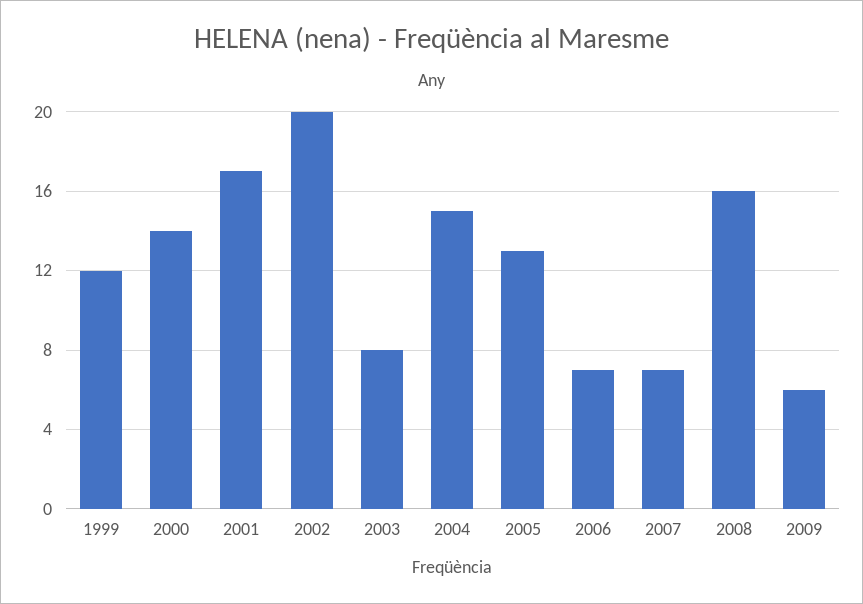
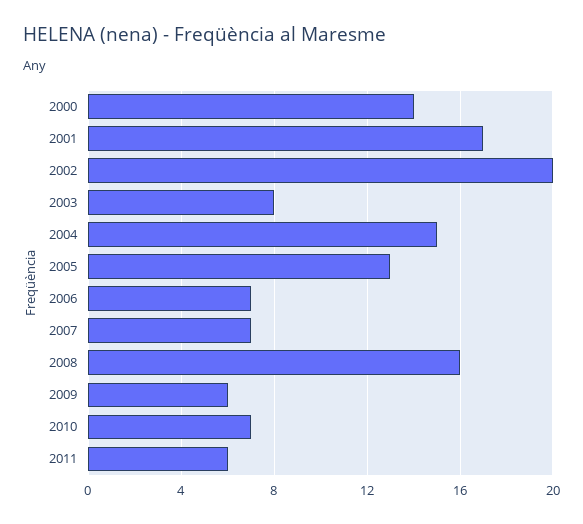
1999: 12 -> none
2010: none -> 7
2011: none -> 6

